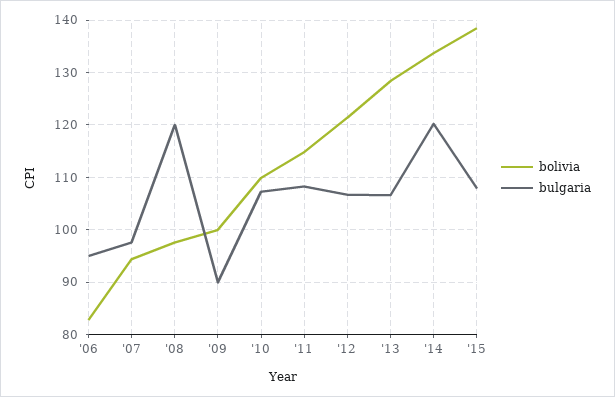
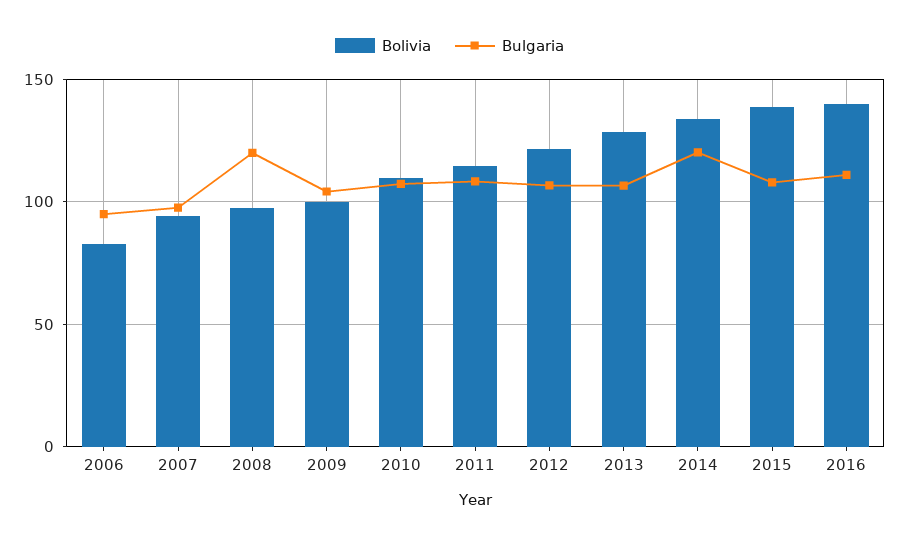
bulgaria, '09: 90 -> 105
bolivia, 2016: none -> 140
bulgaria, 2016: none -> 110

